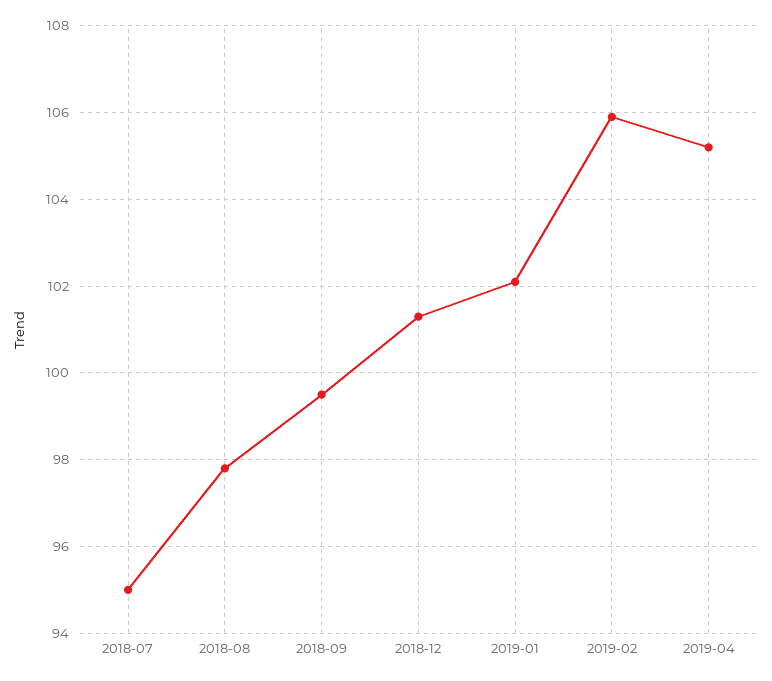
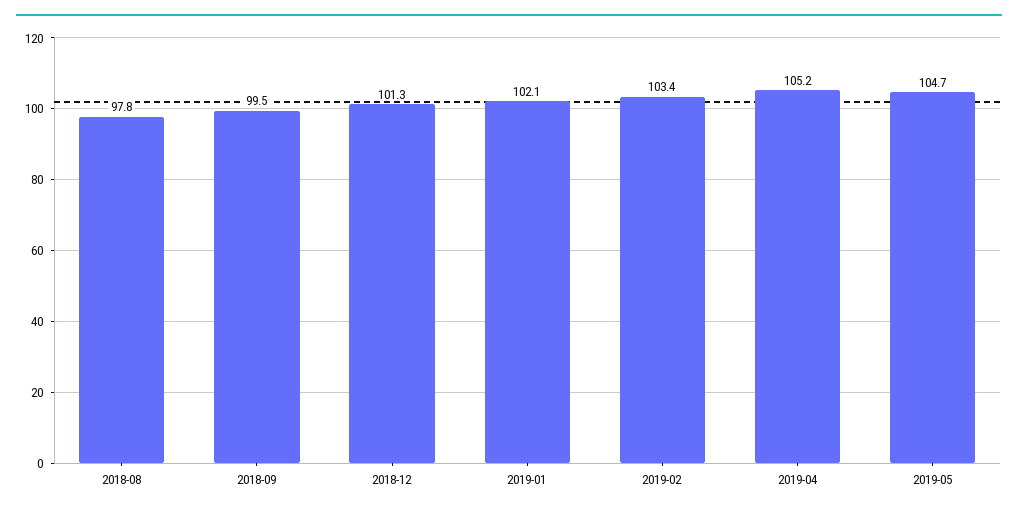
2018-07: 95 -> none
2019-02: 106 -> 103.4
2019-05: none -> 104.7

